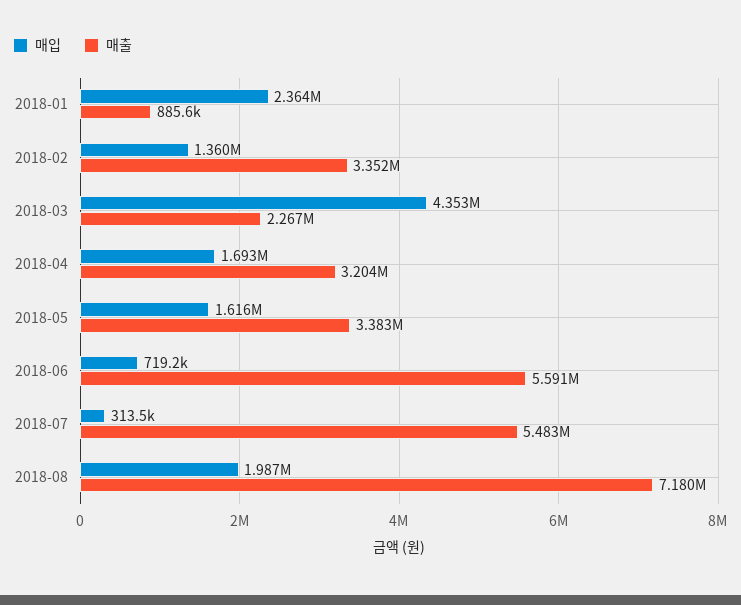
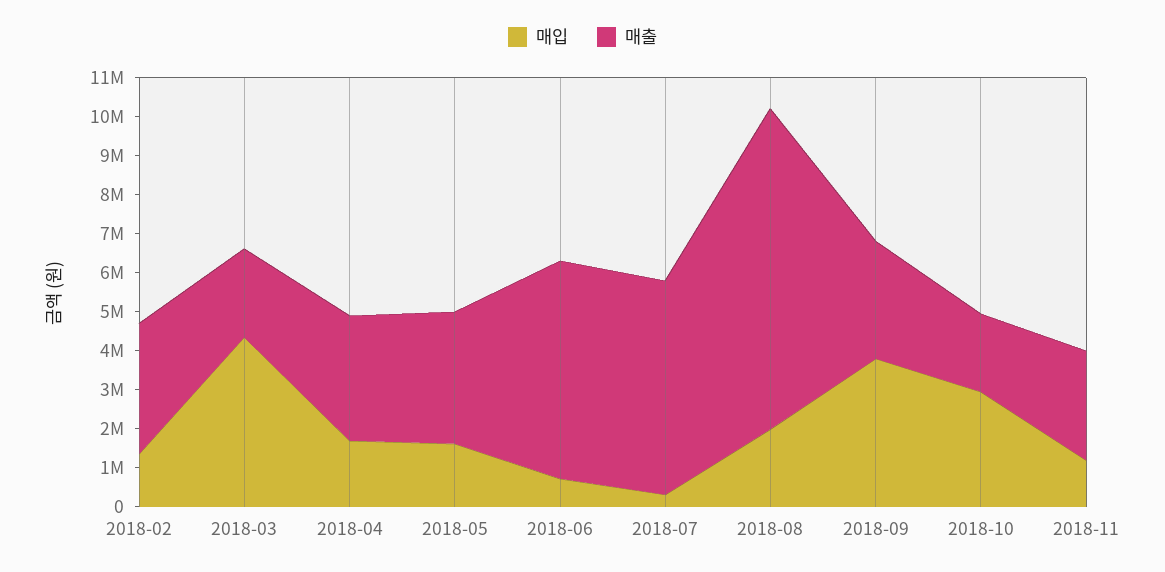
매입, 2018-01: 2364000 -> none
매출, 2018-01: 885600 -> none
매출, 2018-08: 7180000 -> 8250000
매입, 2018-09: none -> 3750000
매출, 2018-09: none -> 3000000
매입, 2018-10: none -> 3000000
매출, 2018-10: none -> 2000000
매입, 2018-11: none -> 1250000
매출, 2018-11: none -> 2750000

